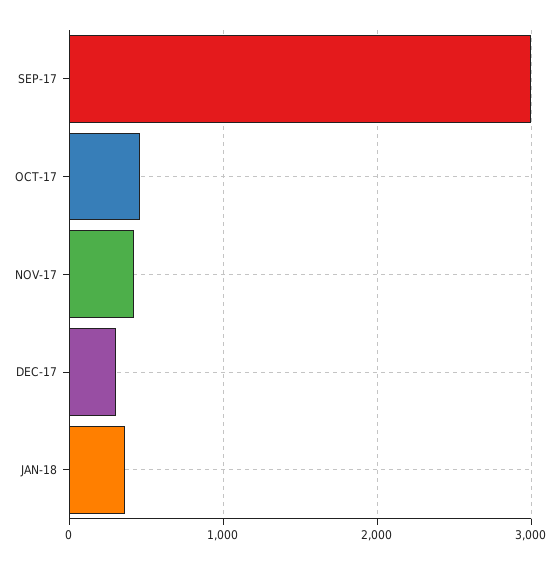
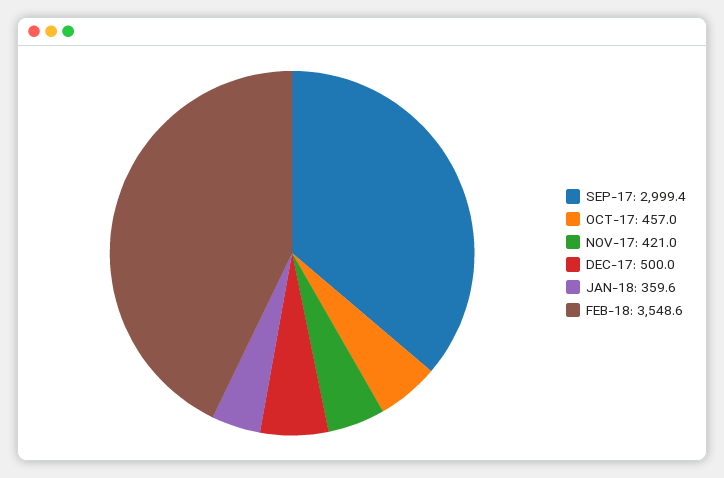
DEC-17: 300 -> 500
FEB-18: none -> 3548.6

